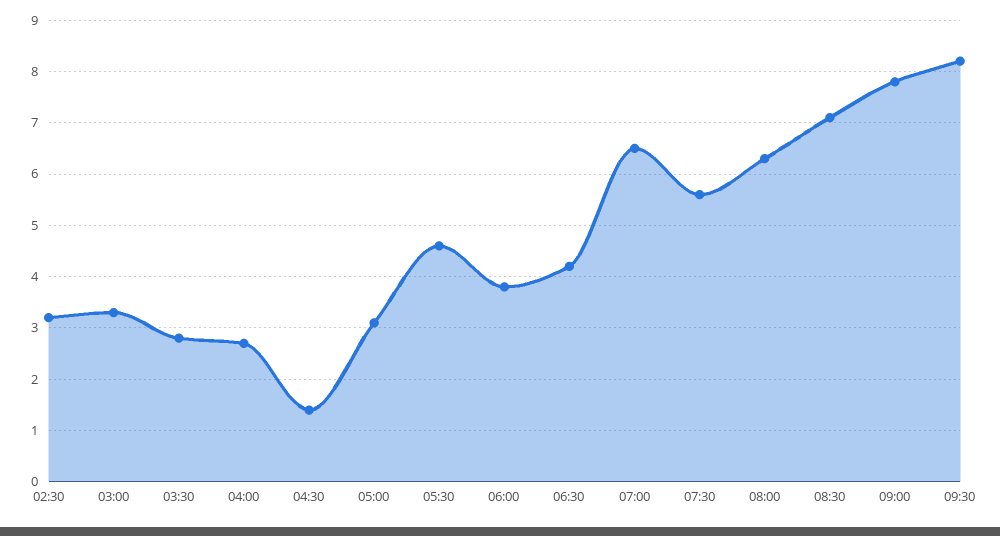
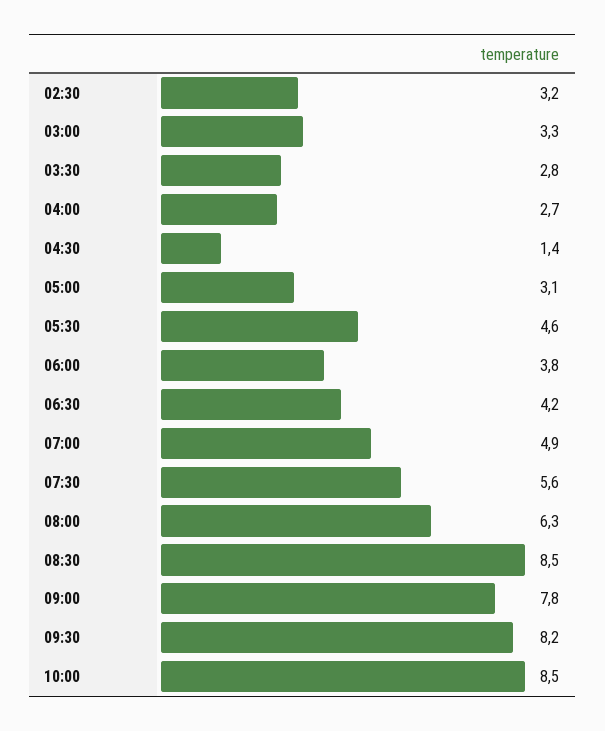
07:00: 6.5 -> 4.9
08:30: 7 -> 8.5
10:00: none -> 8.5

